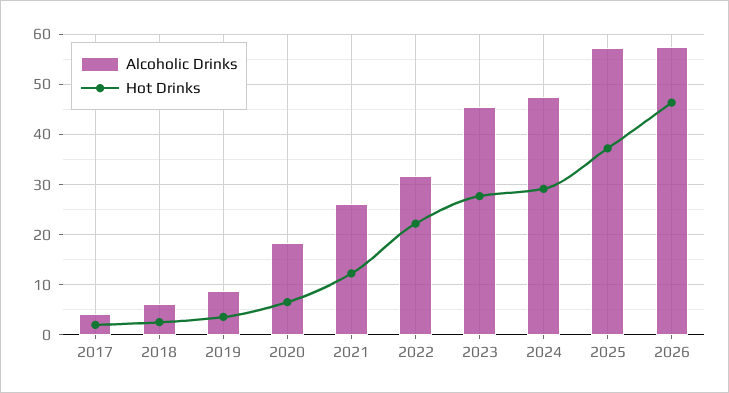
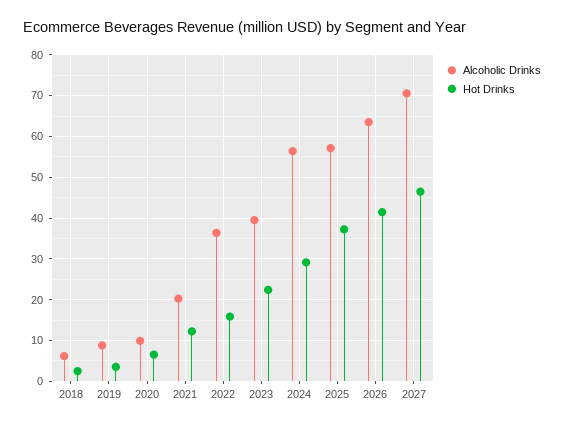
Alcoholic Drinks, 2017: 4 -> none
Hot Drinks, 2017: 2 -> none
Alcoholic Drinks, 2020: 18 -> 10
Alcoholic Drinks, 2021: 26 -> 20
Alcoholic Drinks, 2022: 32 -> 36
Hot Drinks, 2022: 22 -> 16
Alcoholic Drinks, 2023: 46 -> 40
Hot Drinks, 2023: 28 -> 22
Alcoholic Drinks, 2024: 48 -> 56
Alcoholic Drinks, 2026: 58 -> 64
Hot Drinks, 2026: 46 -> 42
Alcoholic Drinks, 2027: none -> 70
Hot Drinks, 2027: none -> 46

